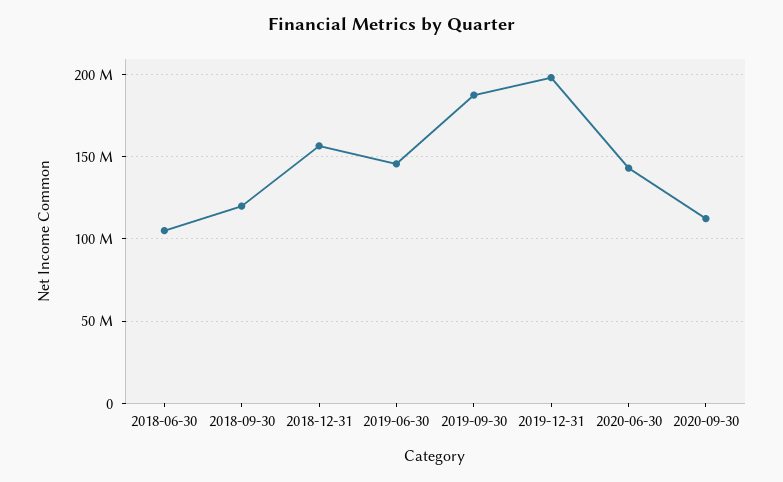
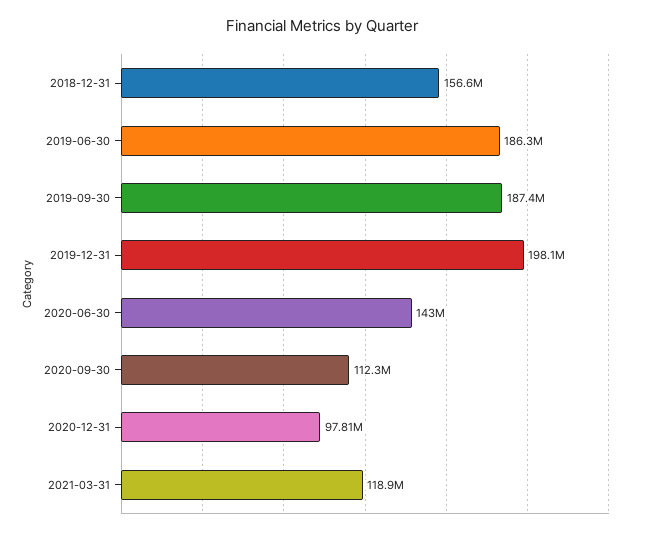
2018-06-30: 105000000 -> none
2018-09-30: 120000000 -> none
2019-06-30: 145000000 -> 186300000
2020-12-31: none -> 97810000
2021-03-31: none -> 118900000

